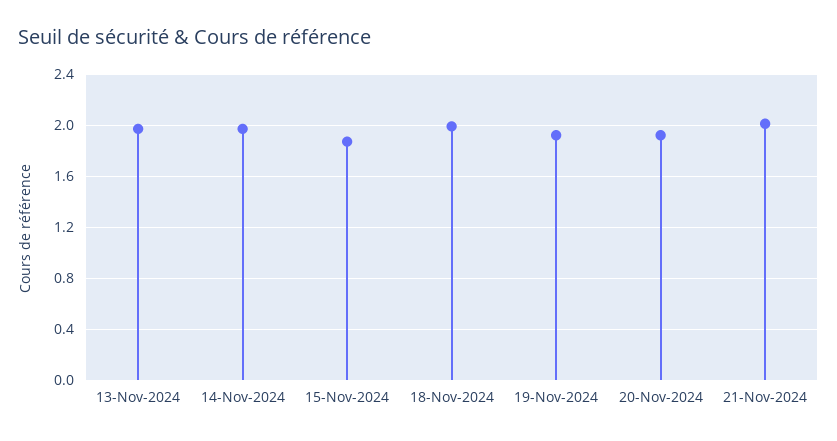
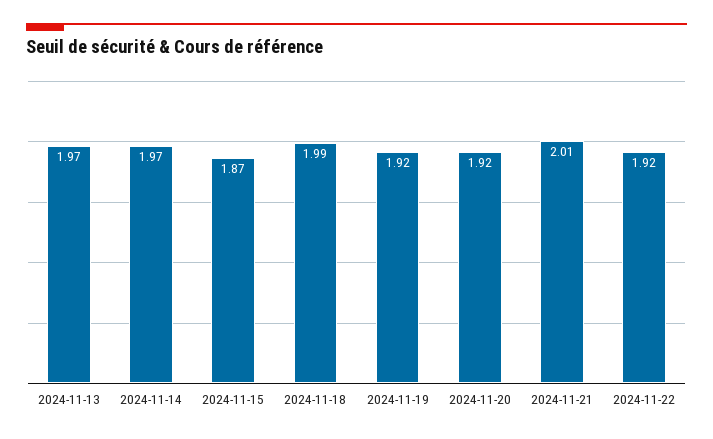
2024-11-22: none -> 1.92

